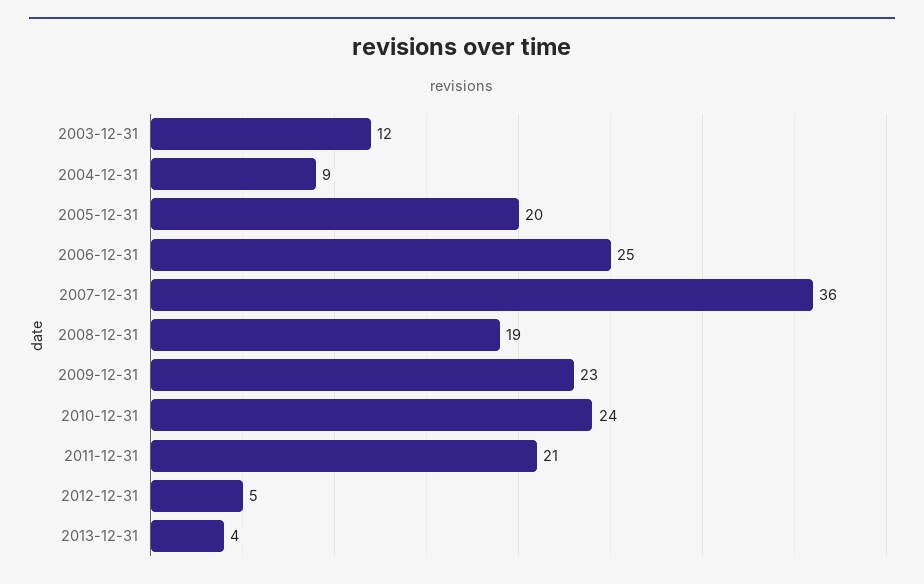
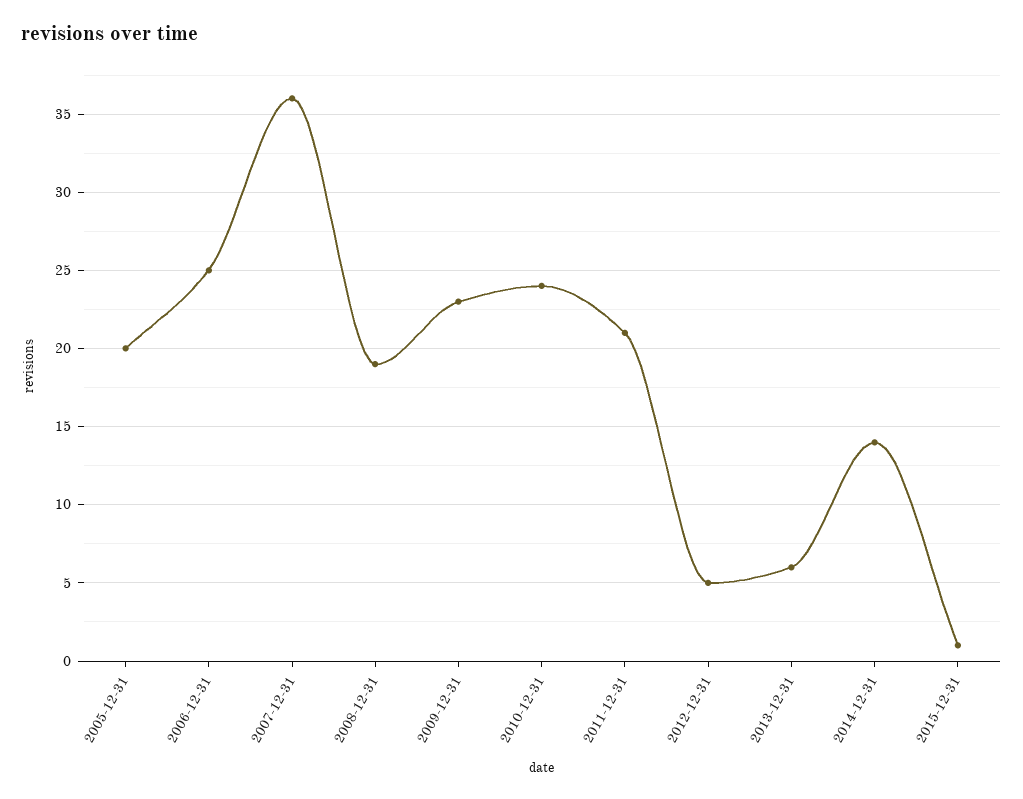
2003-12-31: 12 -> none
2004-12-31: 9 -> none
2013-12-31: 4 -> 6
2014-12-31: none -> 14
2015-12-31: none -> 1

